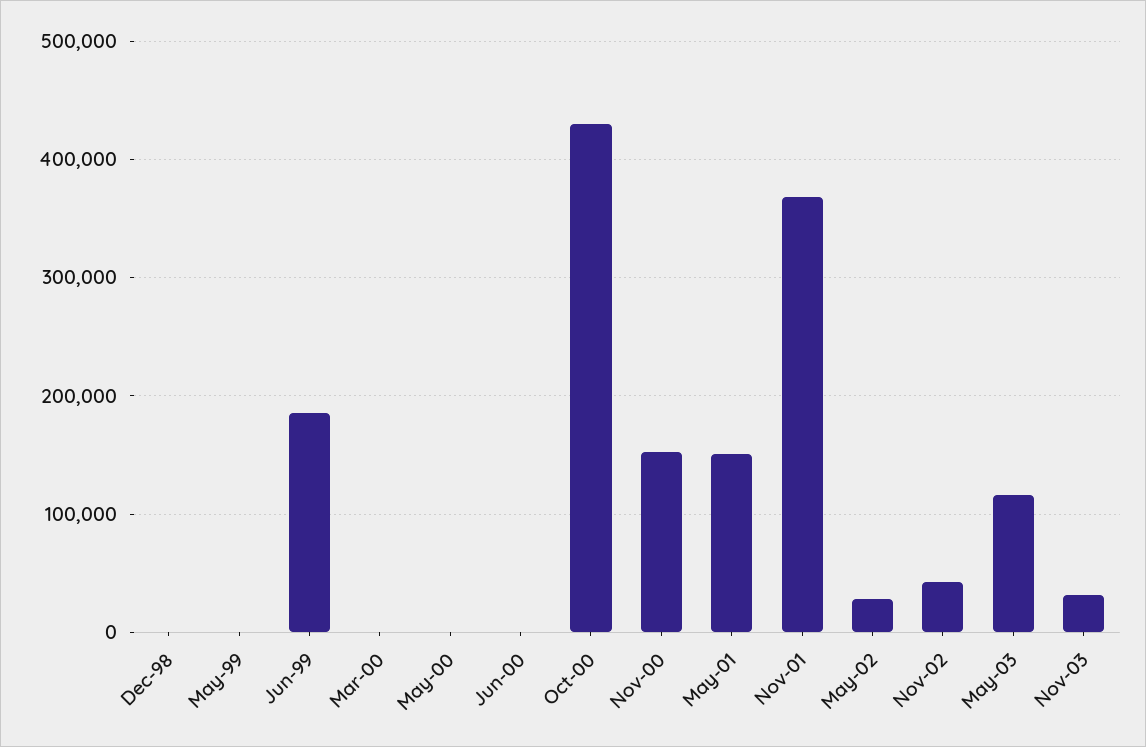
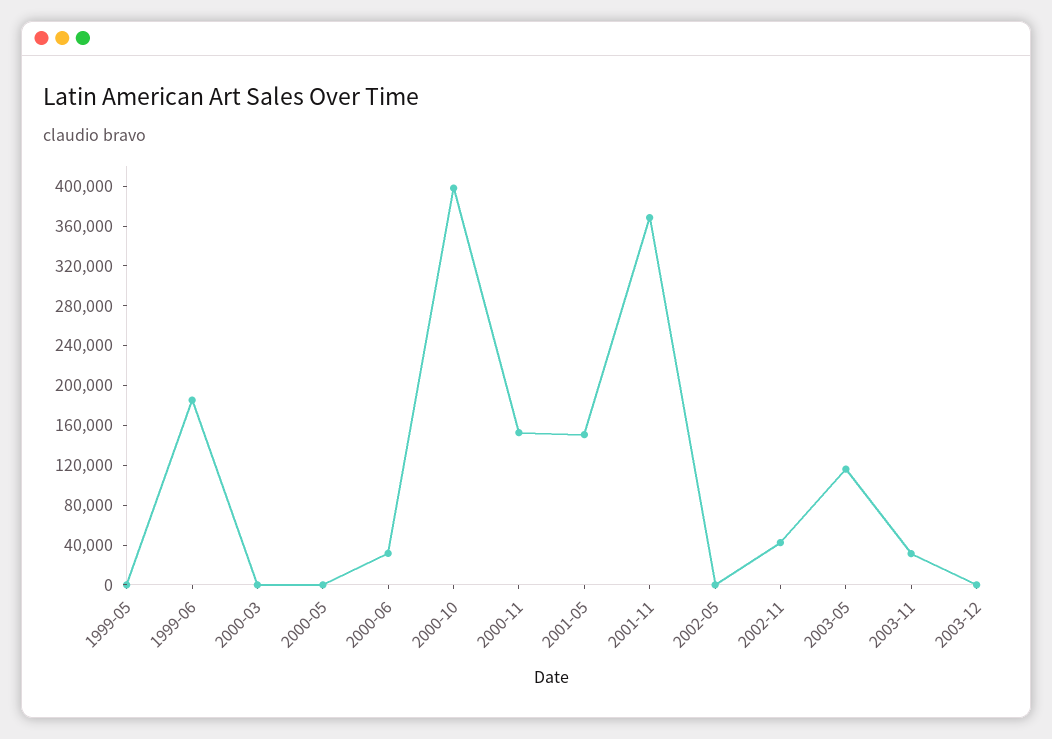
Dec-98: 0 -> none
Jun-00: 0 -> 30000
Oct-00: 430000 -> 400000
May-02: 30000 -> 0
2003-12: none -> 0

